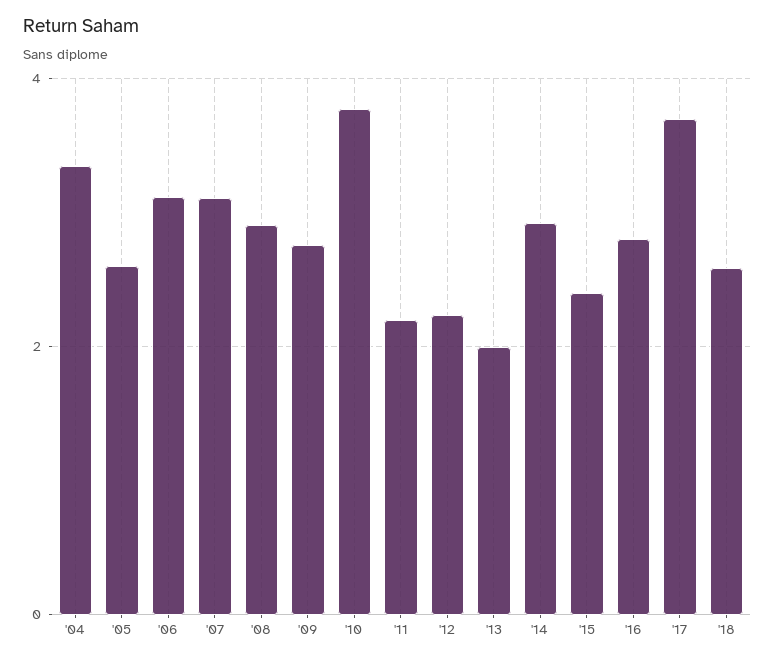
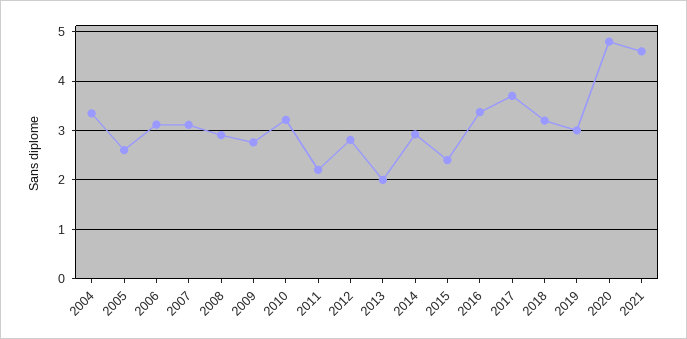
'10: 3.8 -> 3.2
'12: 2.2 -> 2.8
'16: 2.8 -> 3.4
'18: 2.6 -> 3.2
2019: none -> 3
2020: none -> 4.8
2021: none -> 4.6

